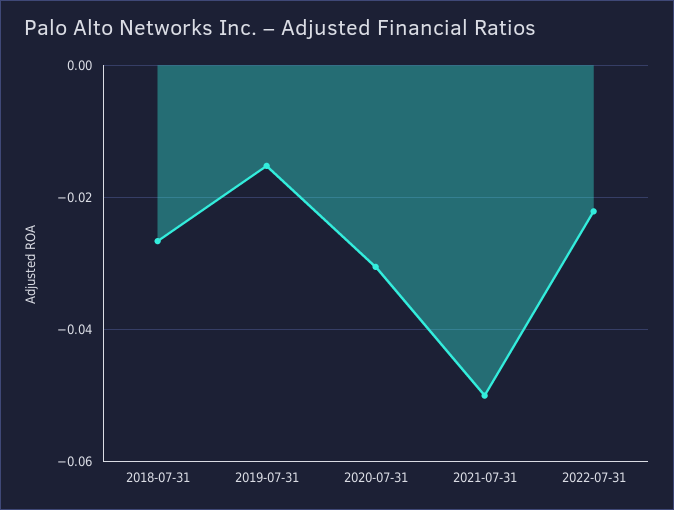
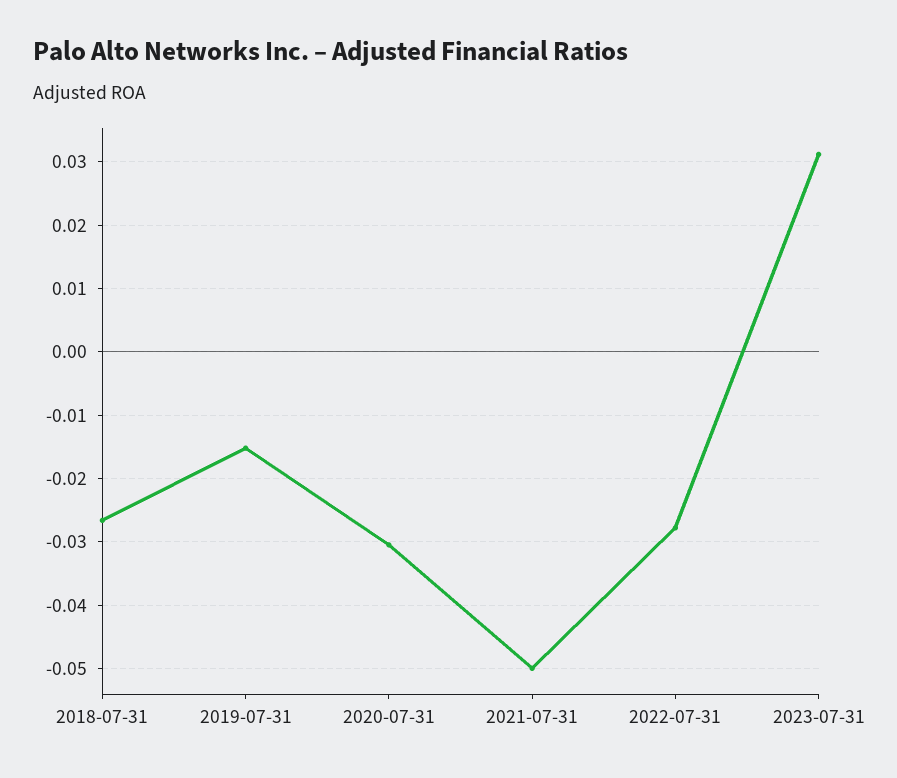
2022-07-31: -0.022 -> -0.028
2023-07-31: none -> 0.031

